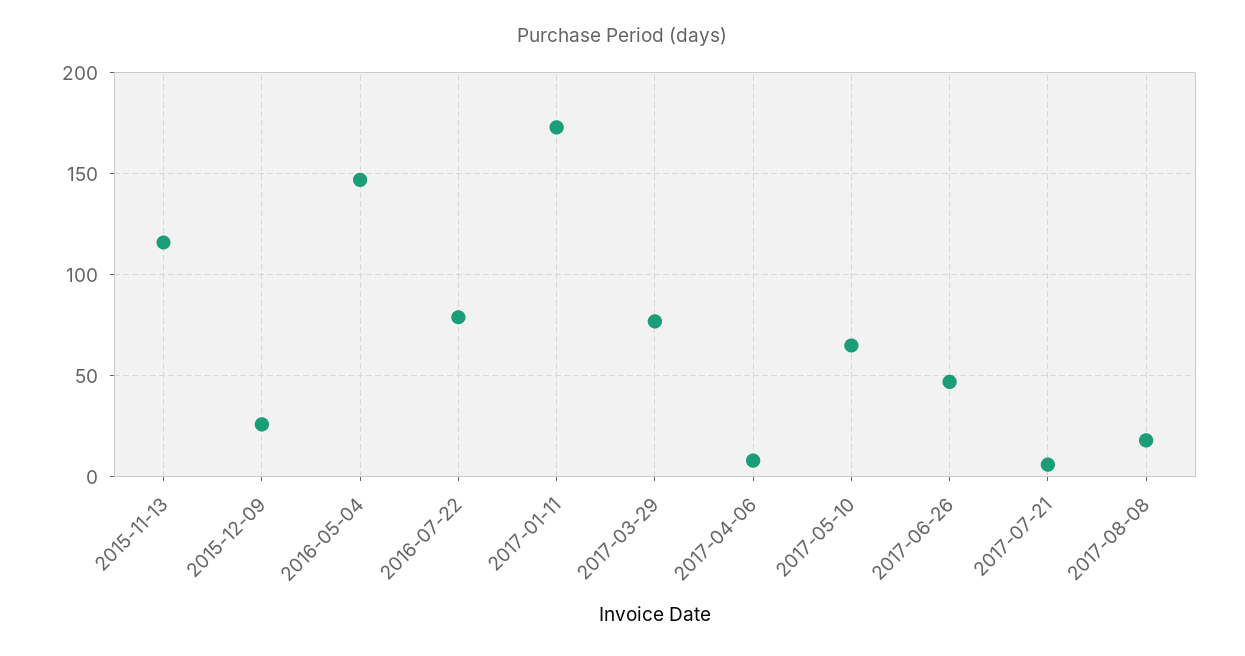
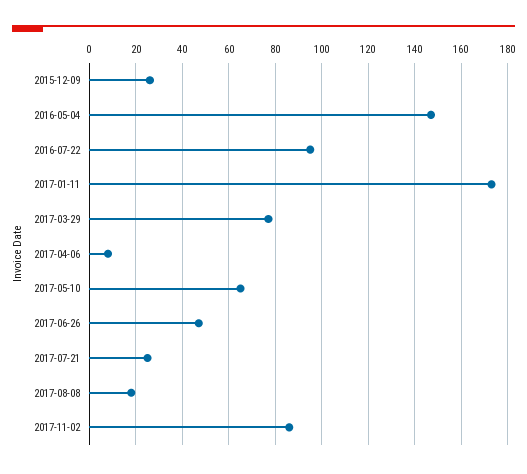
2015-11-13: 115 -> none
2016-07-22: 80 -> 95
2017-07-21: 5 -> 25
2017-11-02: none -> 85

